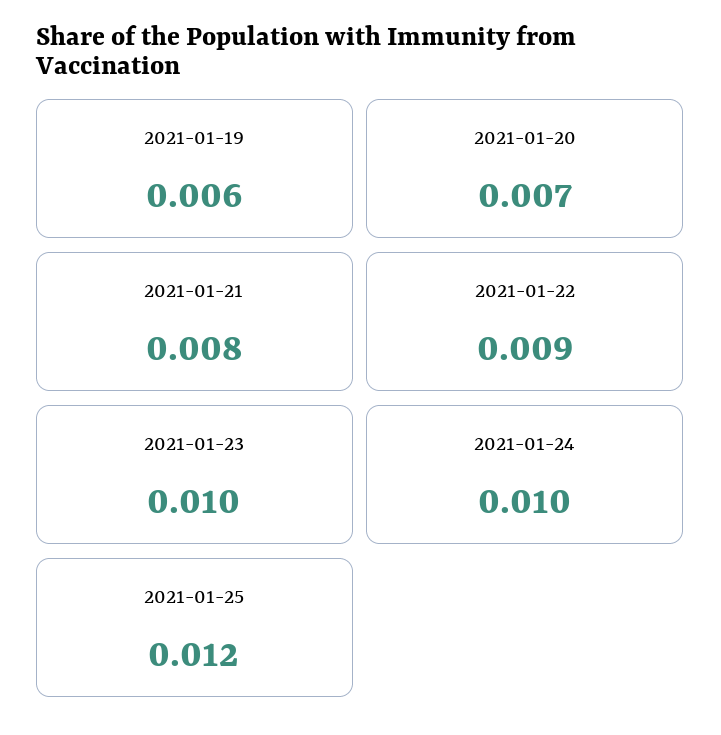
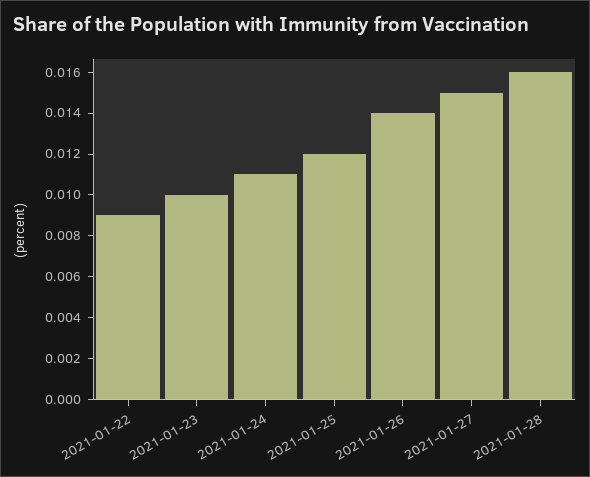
2021-01-19: 0.006 -> none
2021-01-20: 0.007 -> none
2021-01-21: 0.008 -> none
2021-01-24: 0.01 -> 0.011
2021-01-26: none -> 0.014
2021-01-27: none -> 0.015
2021-01-28: none -> 0.016

